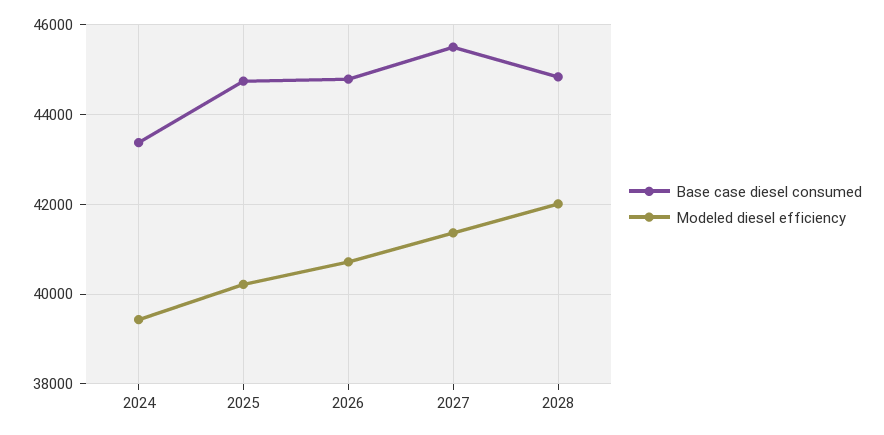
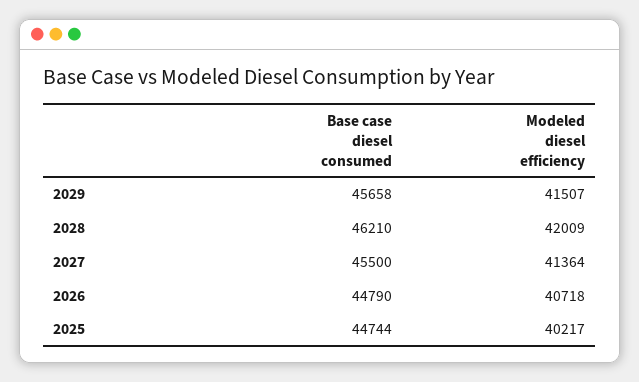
Base case diesel consumed, 2024: 43400 -> none
Modeled diesel efficiency, 2024: 39400 -> none
Base case diesel consumed, 2028: 44800 -> 46210
Base case diesel consumed, 2029: none -> 45658
Modeled diesel efficiency, 2029: none -> 41507

